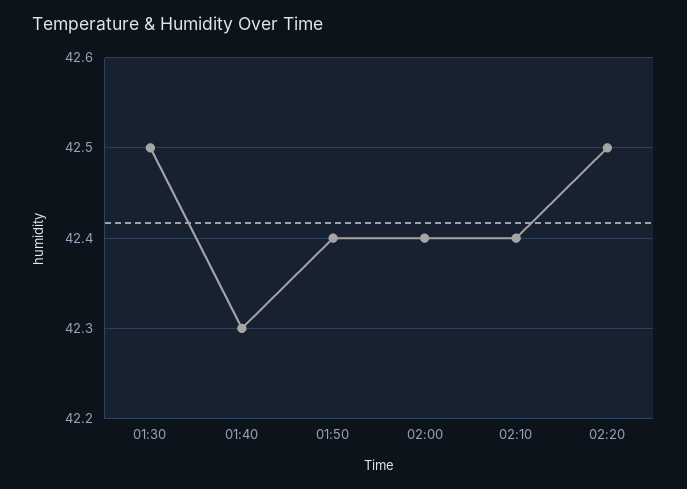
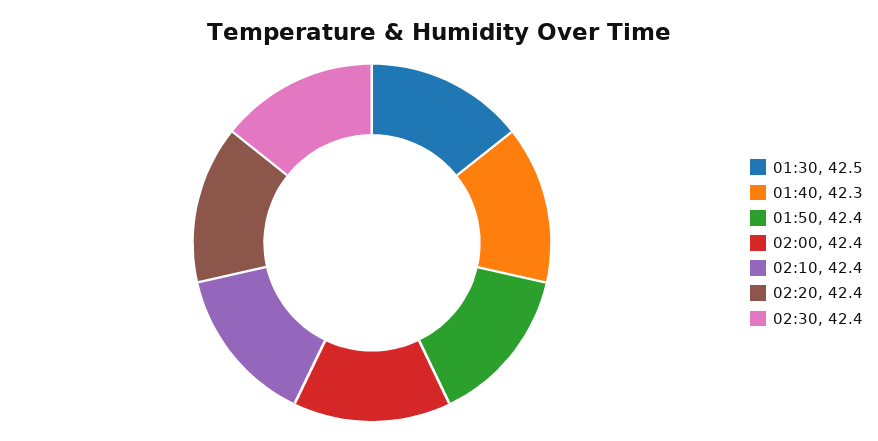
02:20: 42.5 -> 42.4
02:30: none -> 42.4

